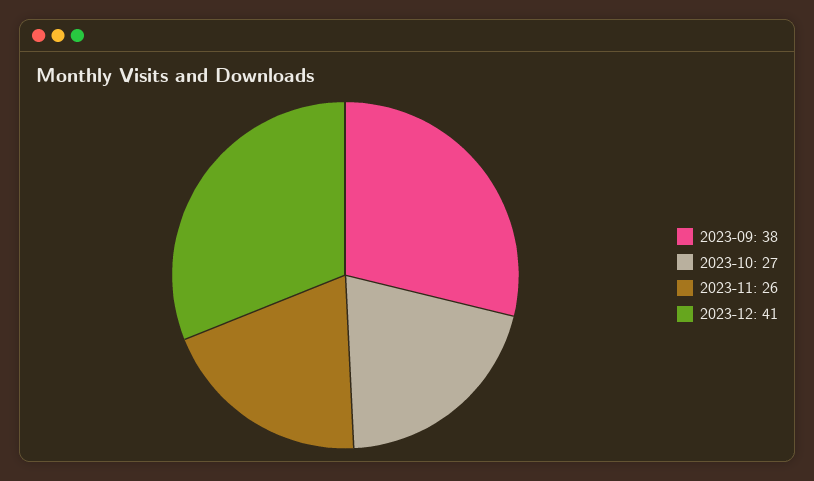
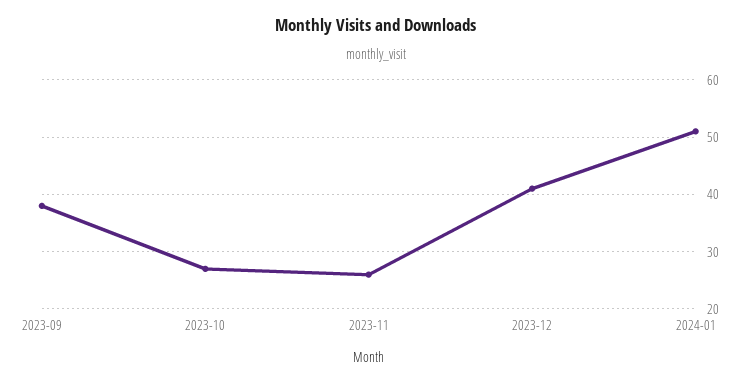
2024-01: none -> 50

